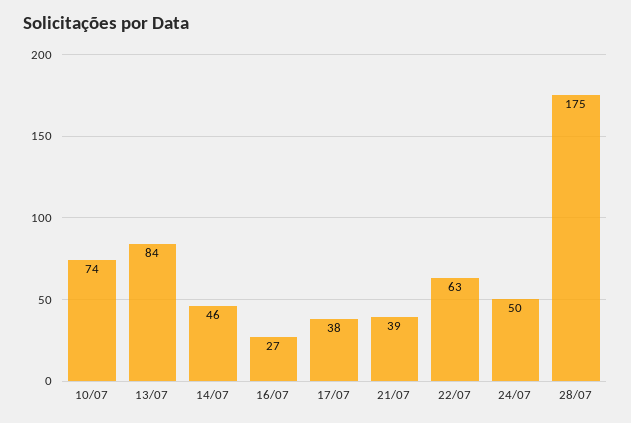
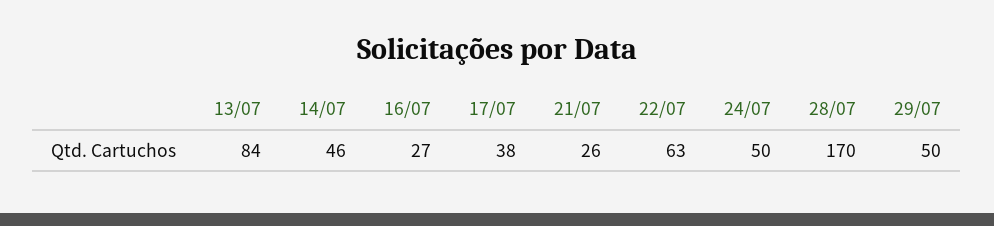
10/07: 74 -> none
21/07: 39 -> 26
28/07: 175 -> 170
29/07: none -> 50

